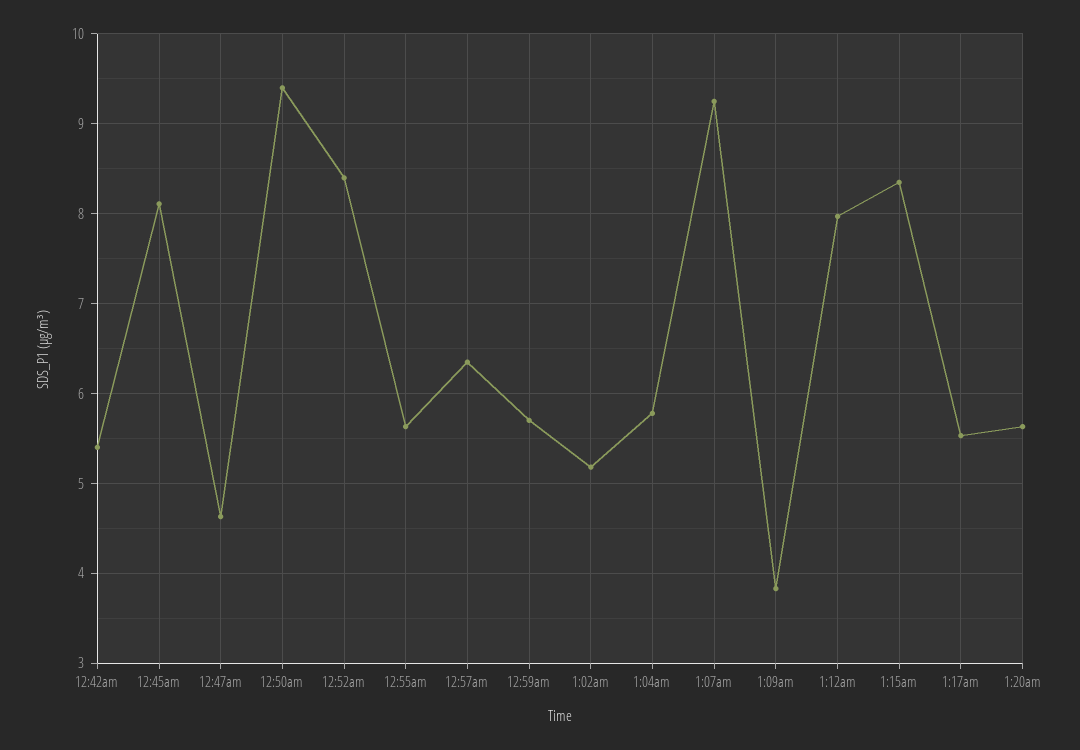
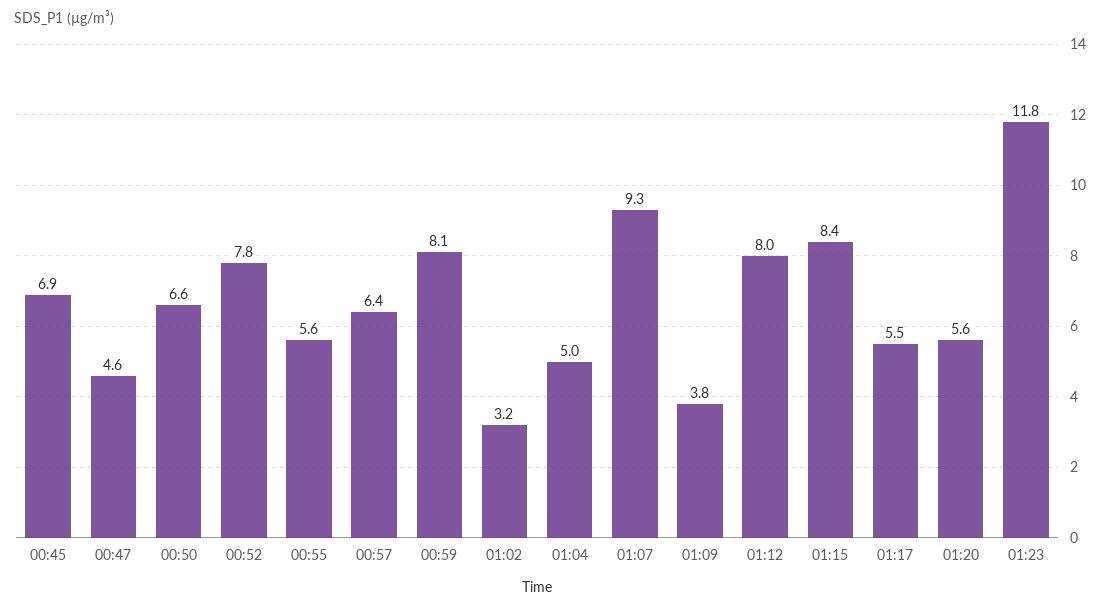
12:42am: 5.4 -> none
12:45am: 8.1 -> 6.9
12:50am: 9.4 -> 6.6
12:52am: 8.4 -> 7.8
12:59am: 5.7 -> 8.1
1:02am: 5.2 -> 3.2
1:04am: 5.8 -> 5
01:23: none -> 11.8

